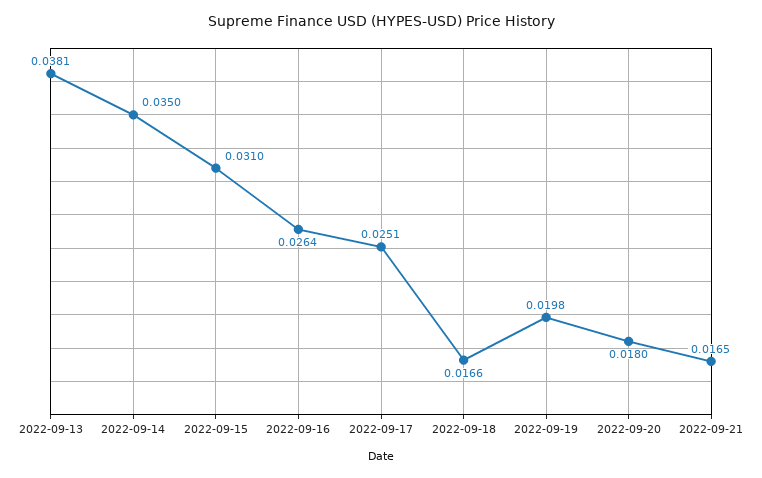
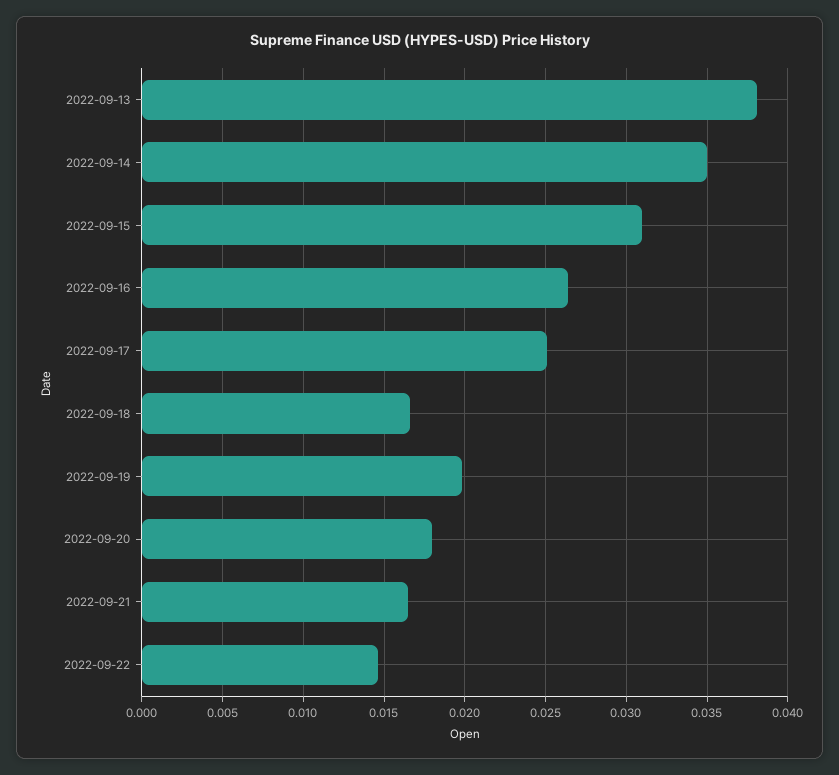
2022-09-22: none -> 0.0145

